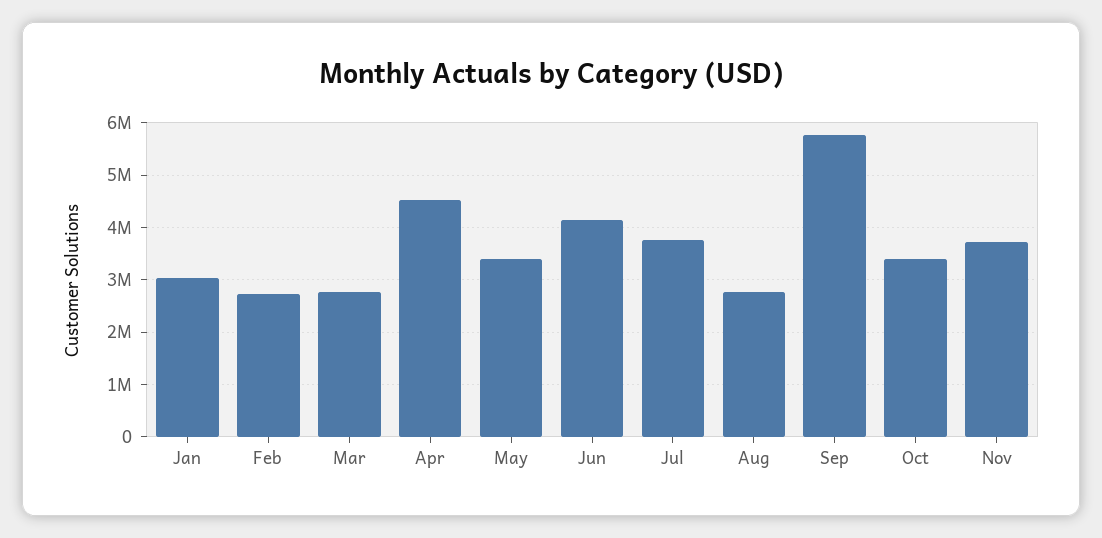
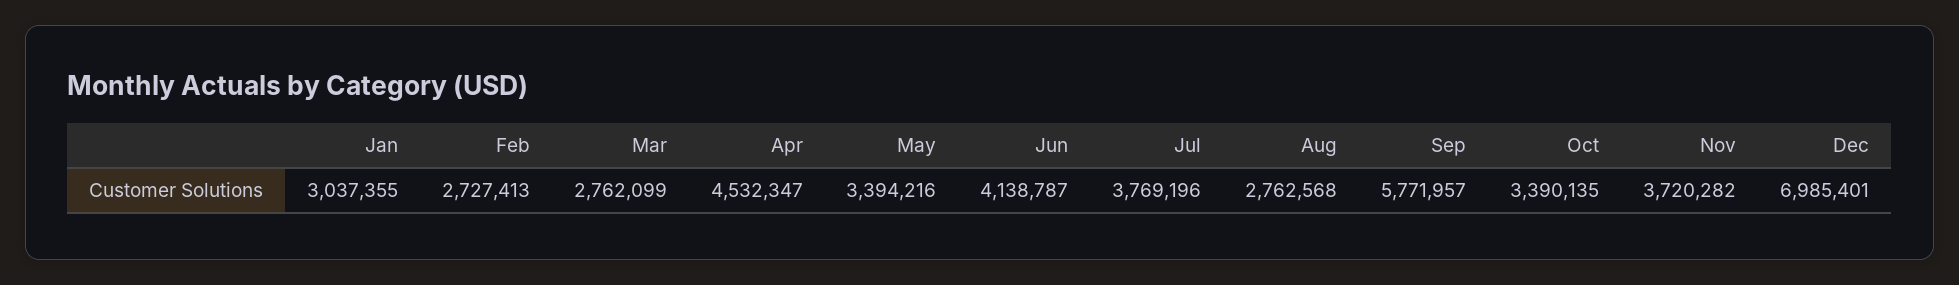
Dec: none -> 6985401

